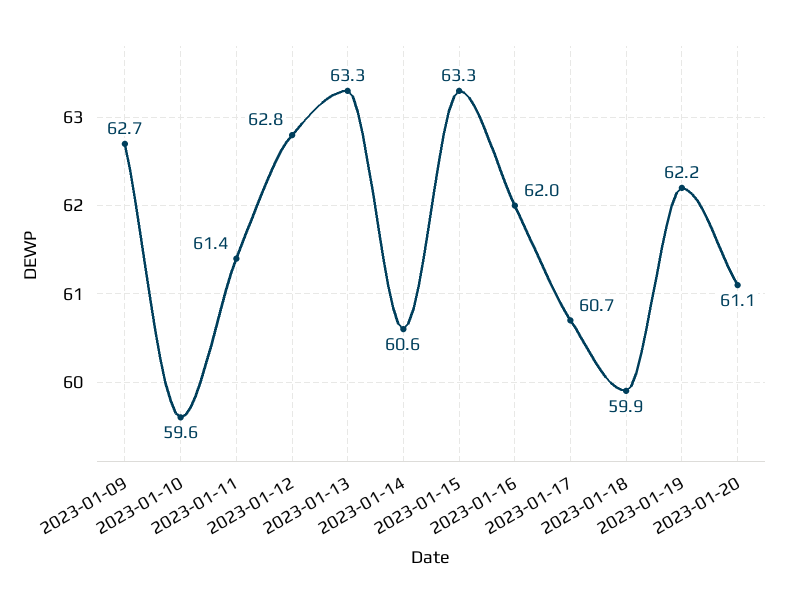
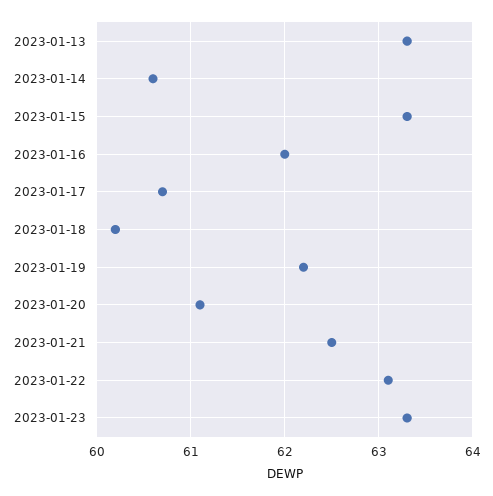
2023-01-09: 62.7 -> none
2023-01-10: 59.6 -> none
2023-01-11: 61.4 -> none
2023-01-12: 62.8 -> none
2023-01-18: 59.9 -> 60.2
2023-01-21: none -> 62.5
2023-01-22: none -> 63.1
2023-01-23: none -> 63.3

